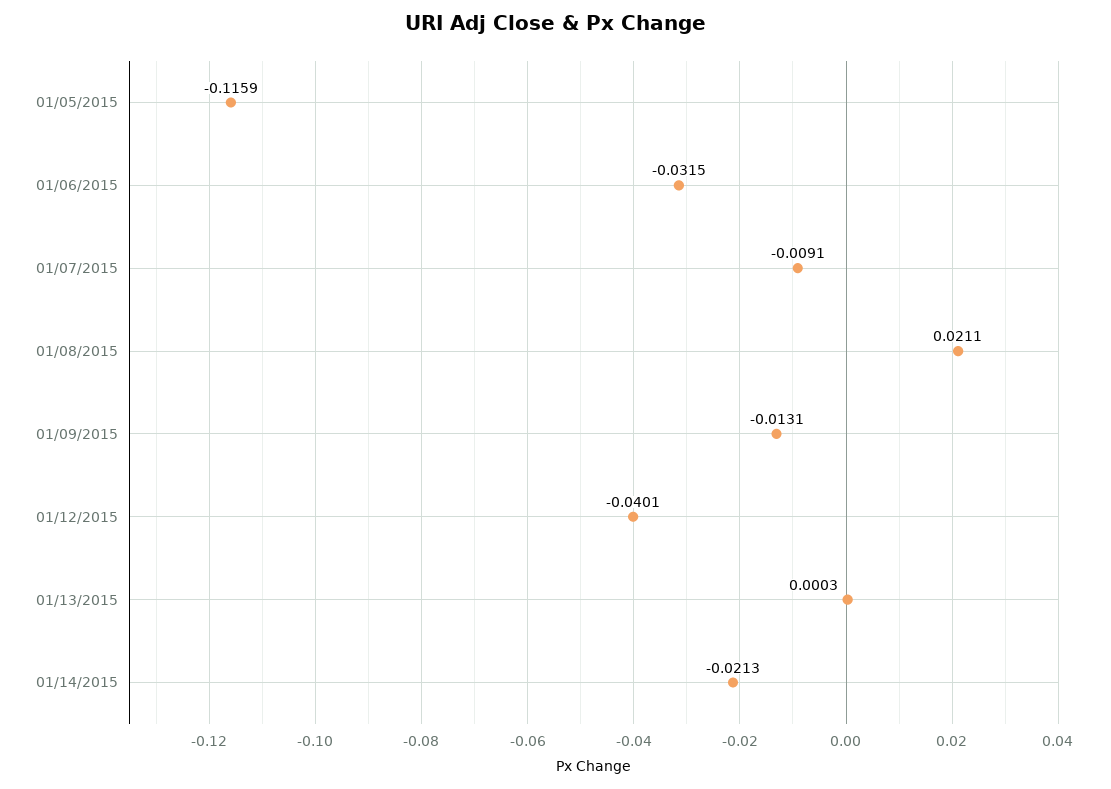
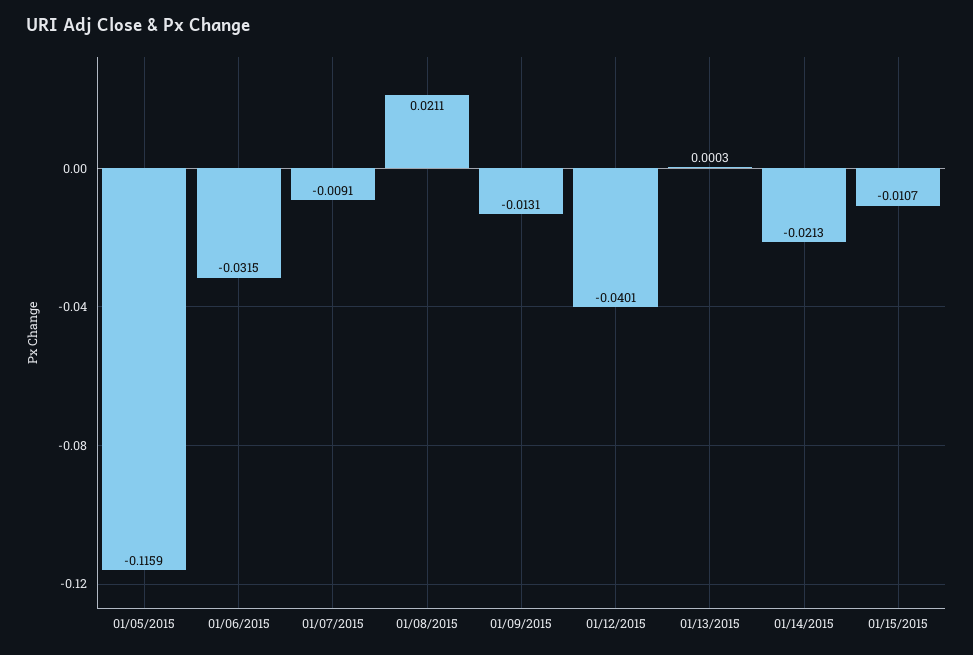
01/15/2015: none -> -0.0107

